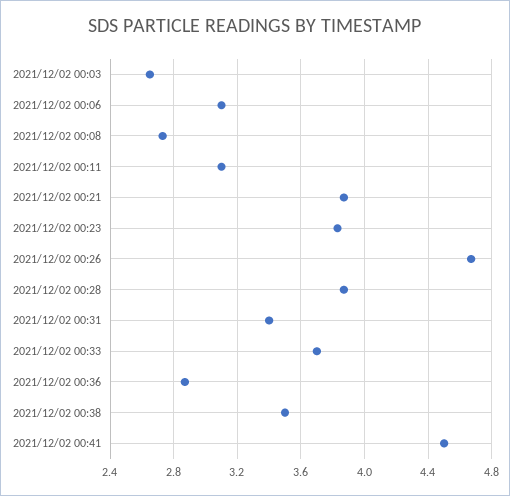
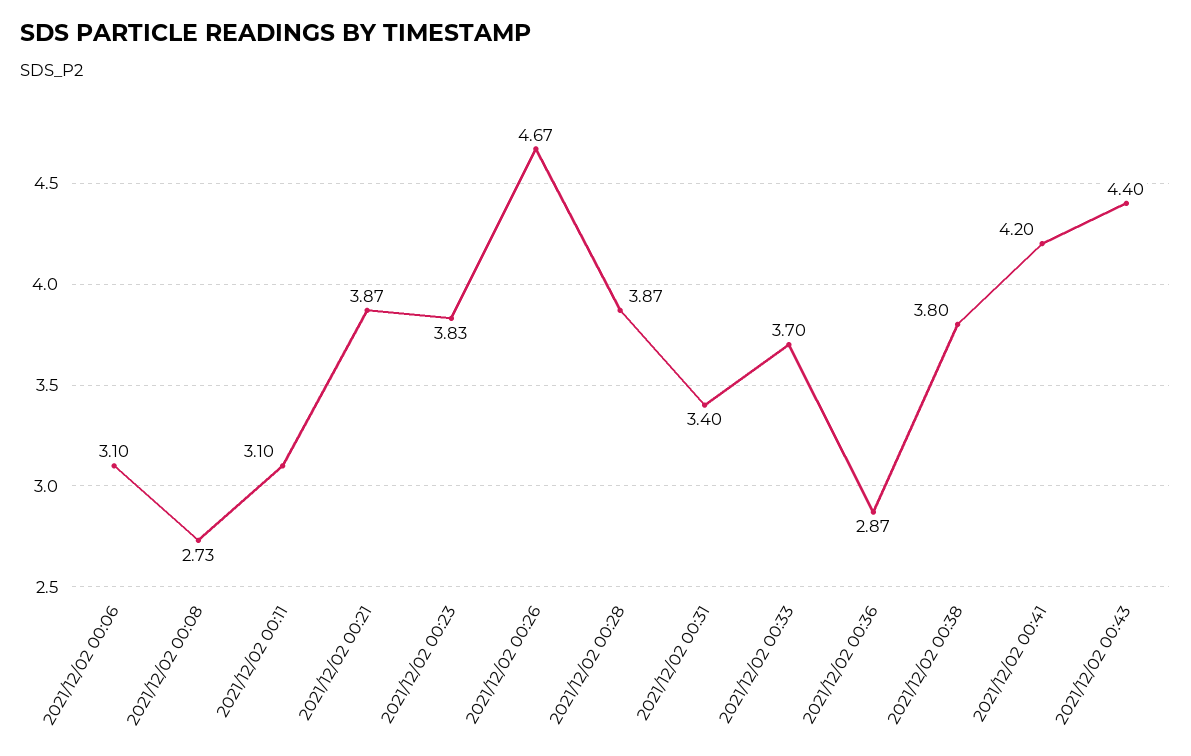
2021/12/02 00:03: 2.65 -> none
2021/12/02 00:38: 3.5 -> 3.8
2021/12/02 00:41: 4.5 -> 4.2
2021/12/02 00:43: none -> 4.4

